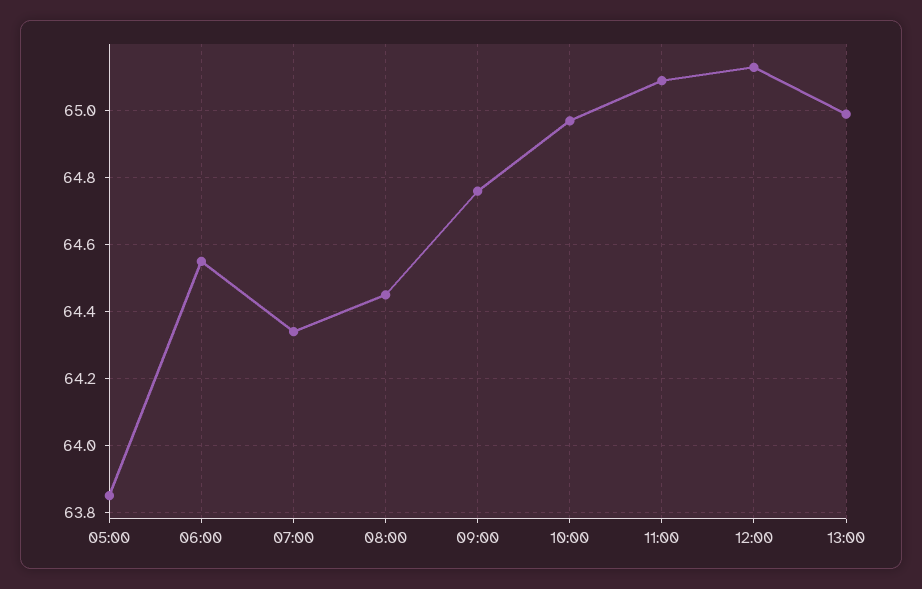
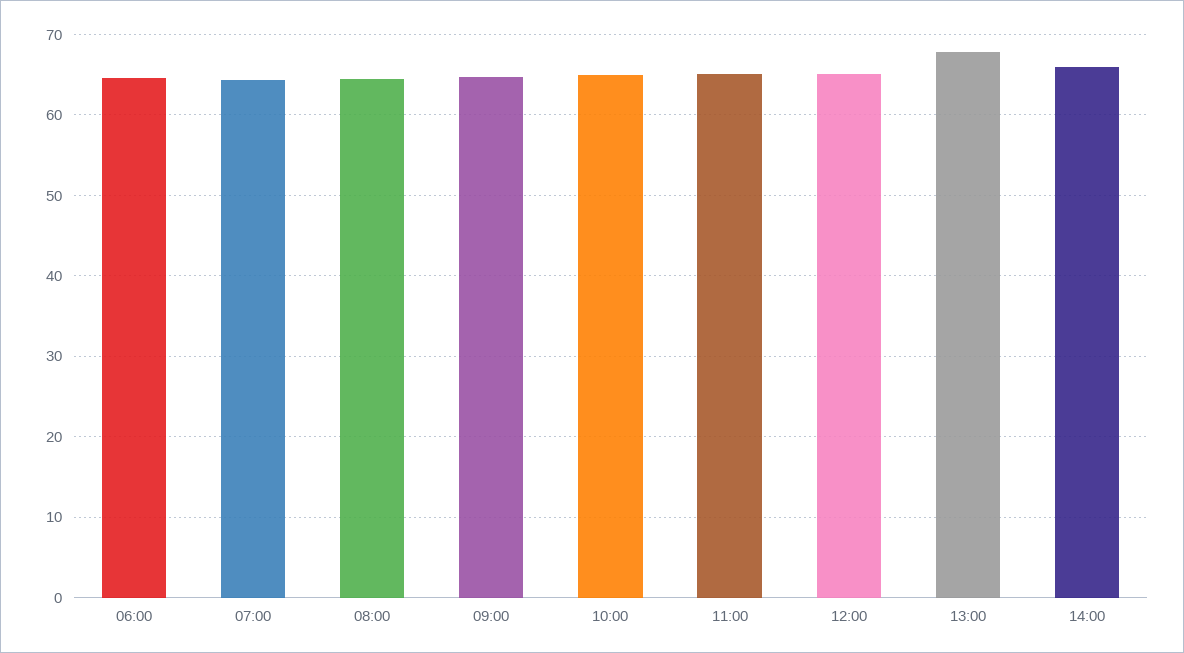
05:00: 63.85 -> none
13:00: 65 -> 68
14:00: none -> 66

